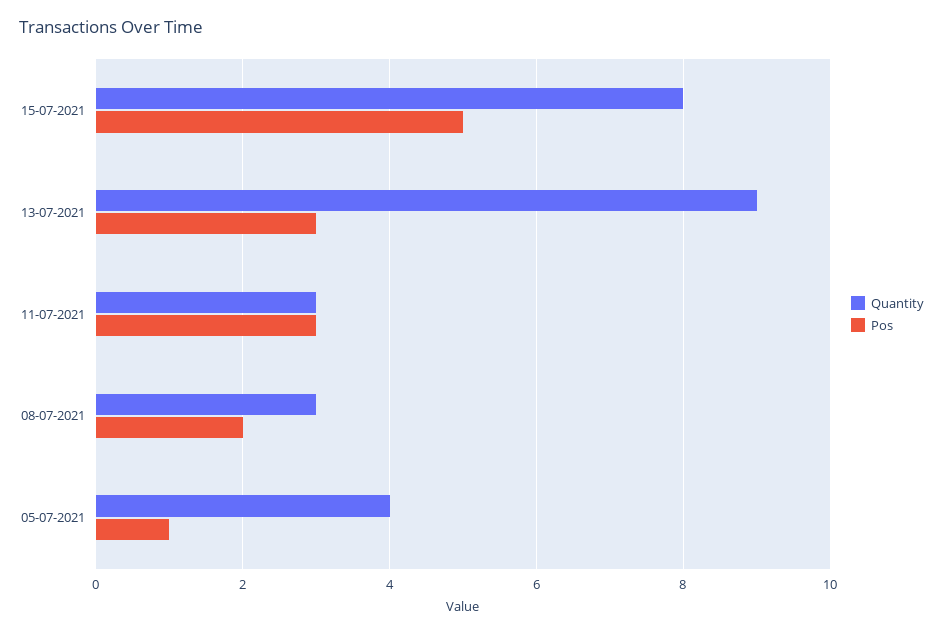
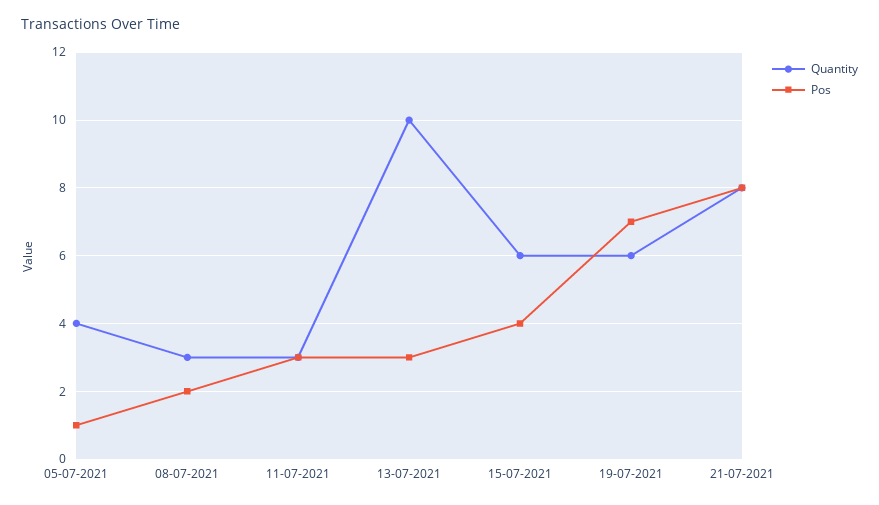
Quantity, 15-07-2021: 8 -> 6
Pos, 15-07-2021: 5 -> 4
Quantity, 13-07-2021: 9 -> 10
Quantity, 19-07-2021: none -> 6
Pos, 19-07-2021: none -> 7
Quantity, 21-07-2021: none -> 8
Pos, 21-07-2021: none -> 8

